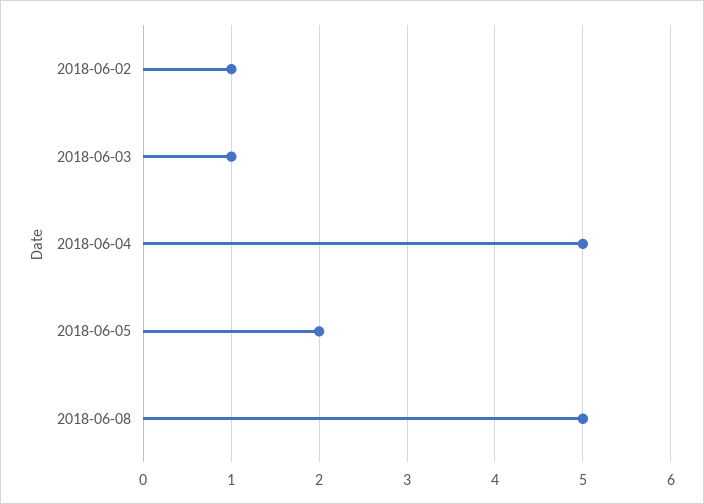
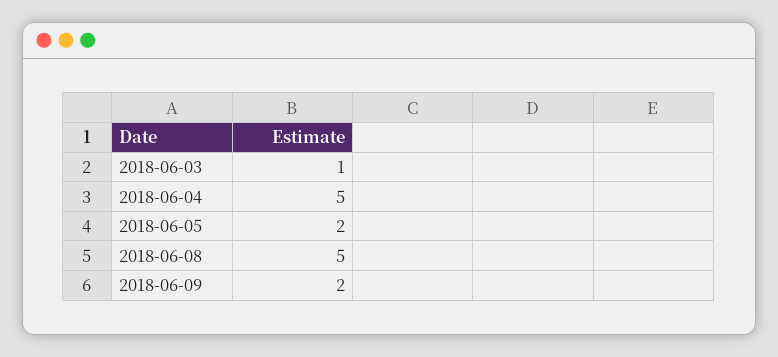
2018-06-02: 1 -> none
2018-06-09: none -> 2

